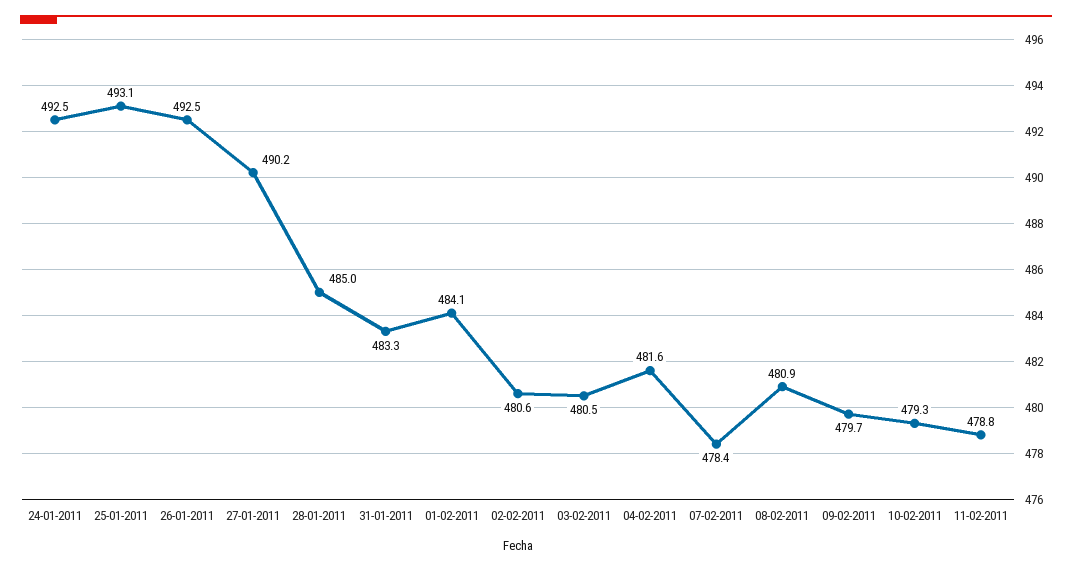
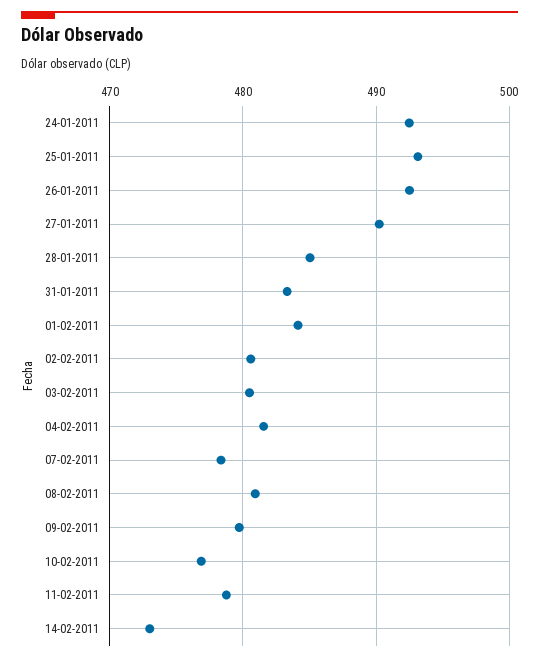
10-02-2011: 479.3 -> 477
14-02-2011: none -> 473

